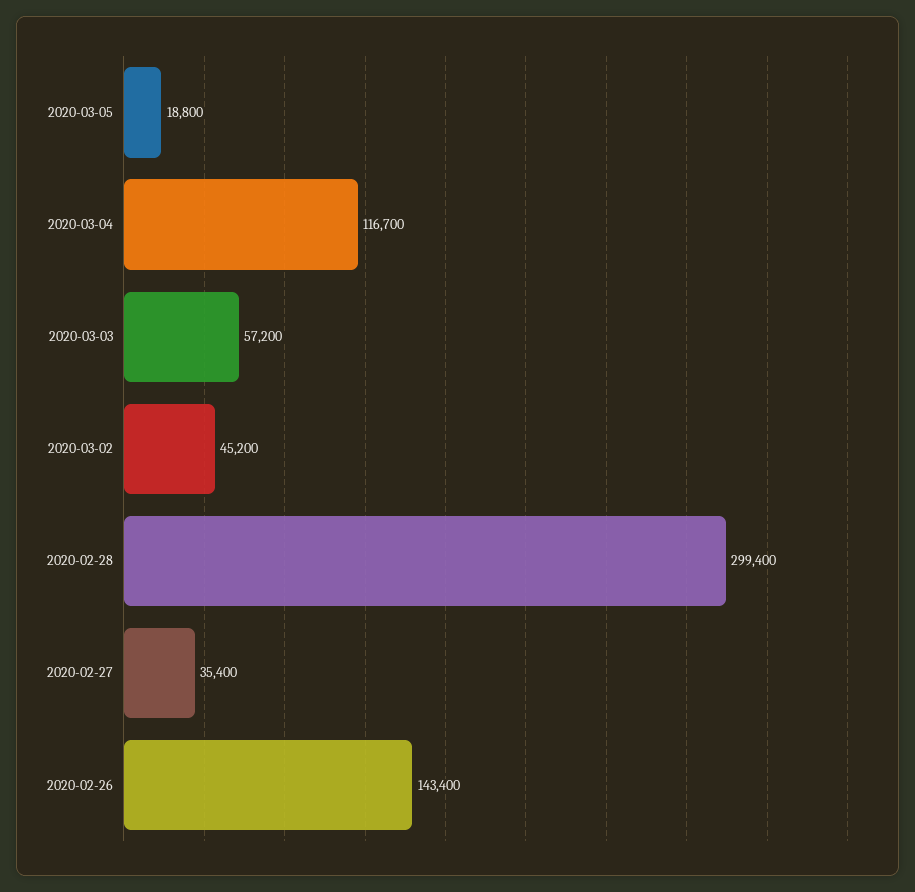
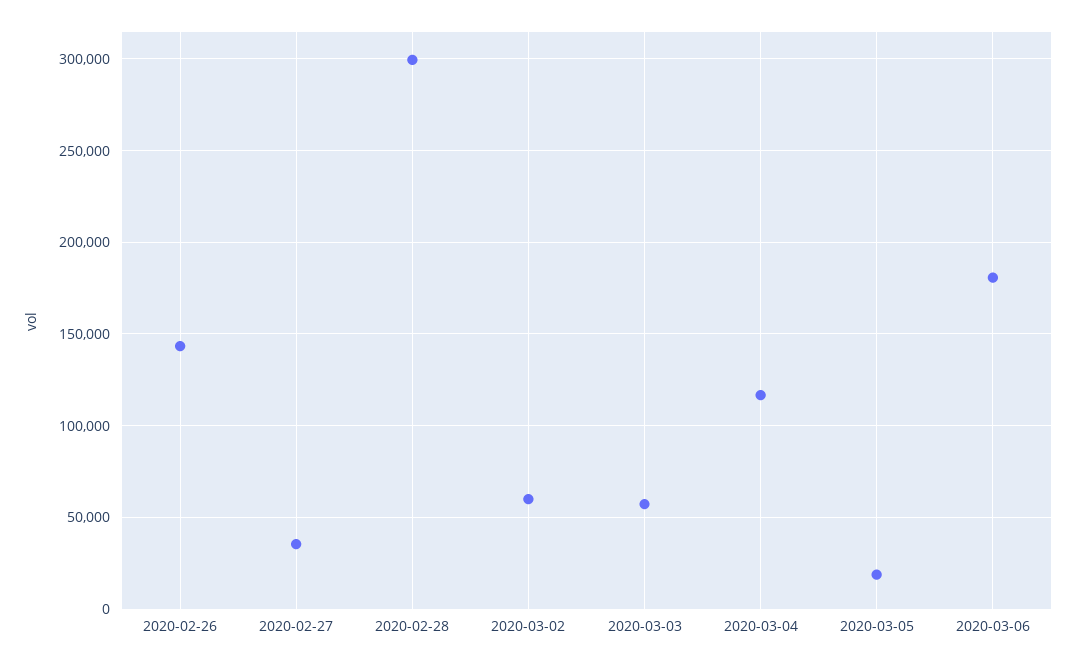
2020-03-02: 45200 -> 60000
2020-03-06: none -> 180000

